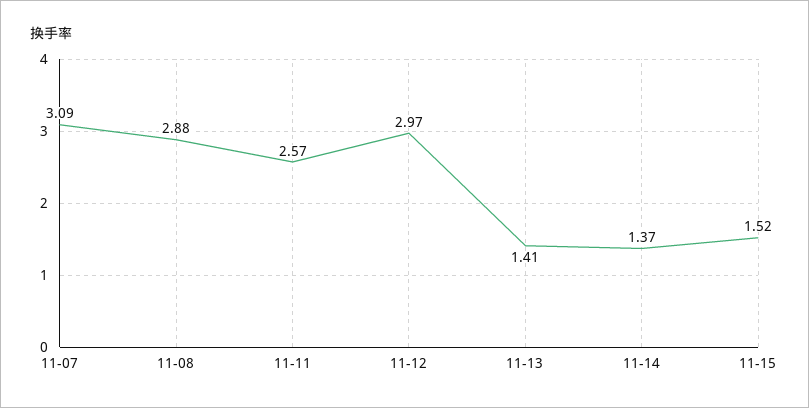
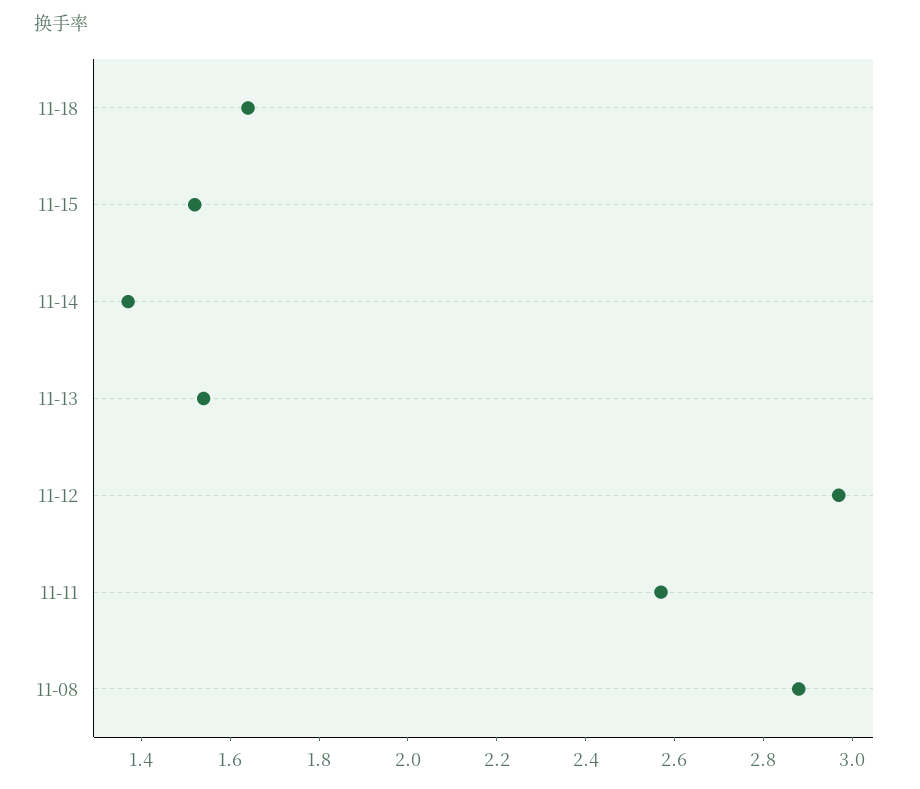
11-07: 3.09 -> none
11-13: 1.41 -> 1.55
11-18: none -> 1.65

